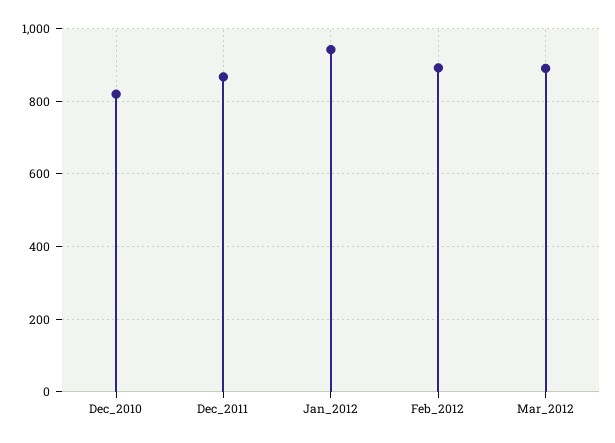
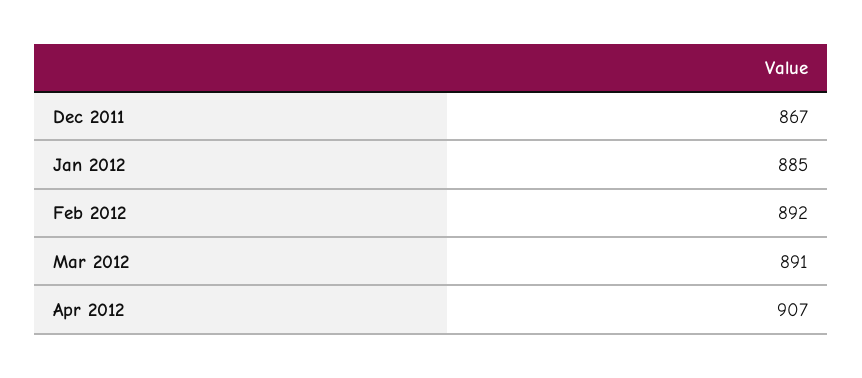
Dec_2010: 820 -> none
Jan_2012: 940 -> 885
Apr 2012: none -> 907

